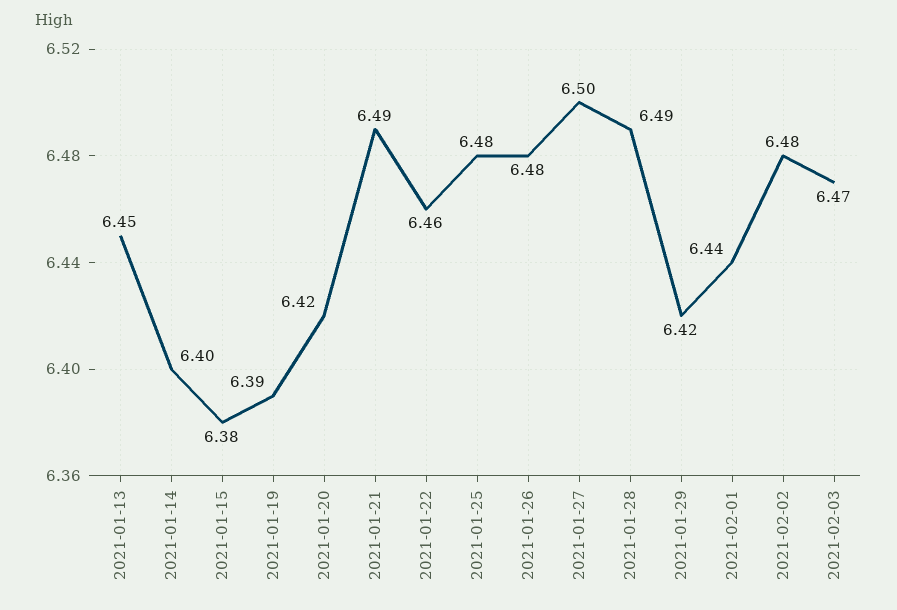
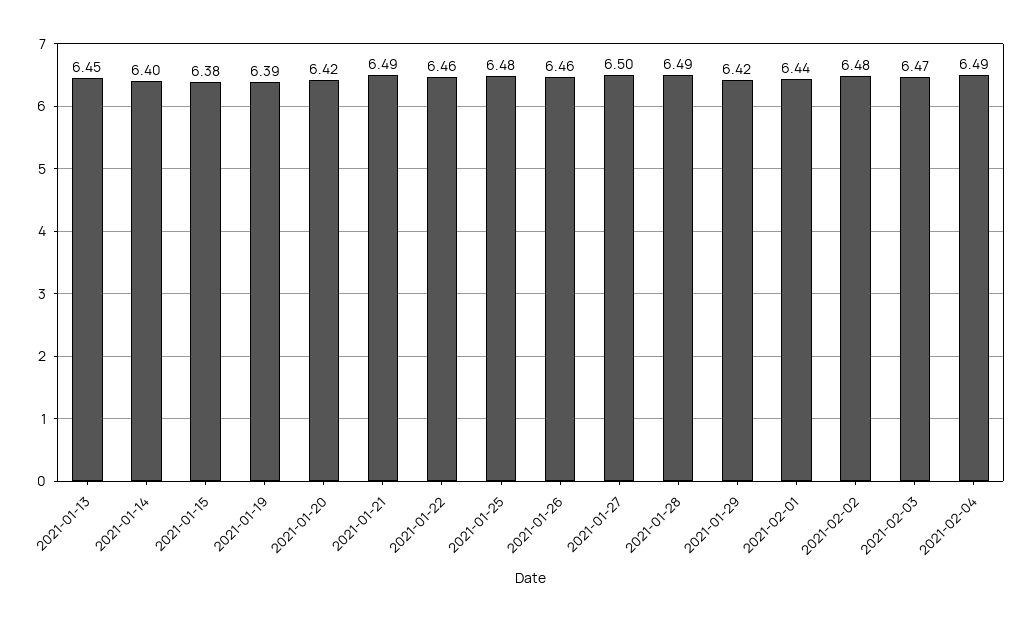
2021-01-26: 6.48 -> 6.46
2021-02-04: none -> 6.49

